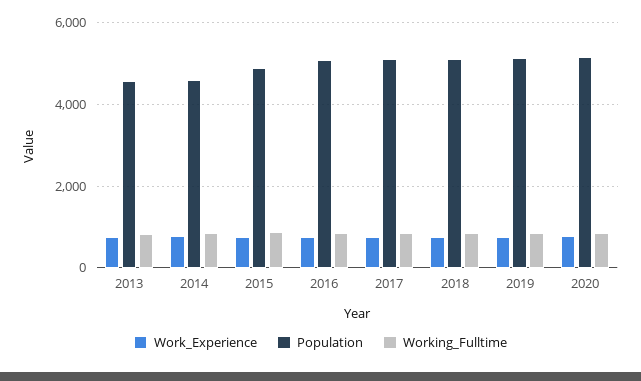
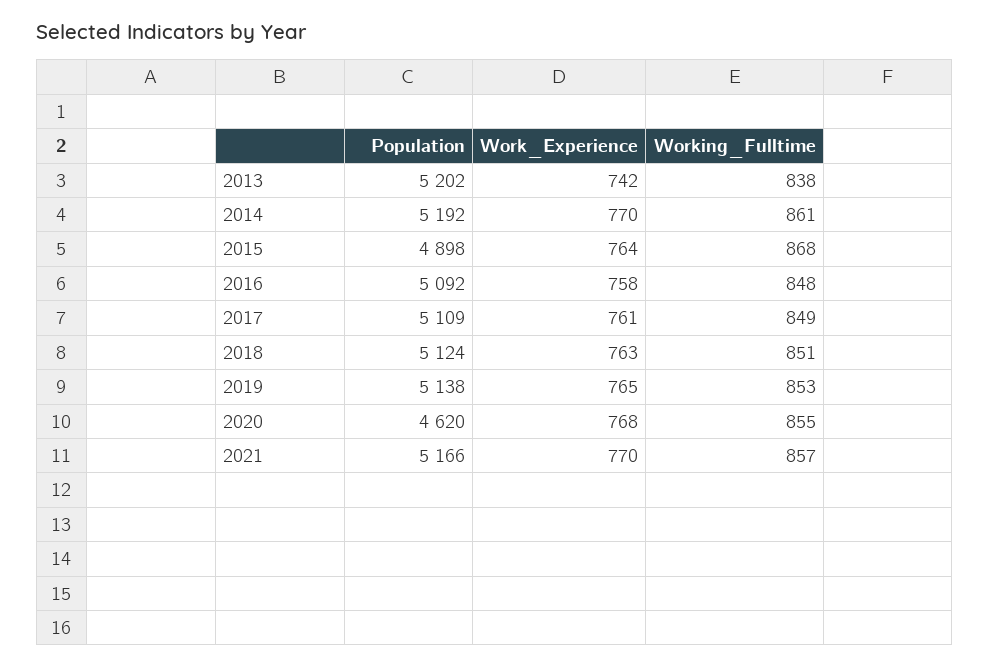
Population, 2013: 4600 -> 5202
Population, 2014: 4600 -> 5192
Population, 2020: 5200 -> 4620
Population, 2021: none -> 5166
Work_Experience, 2021: none -> 770
Working_Fulltime, 2021: none -> 857

